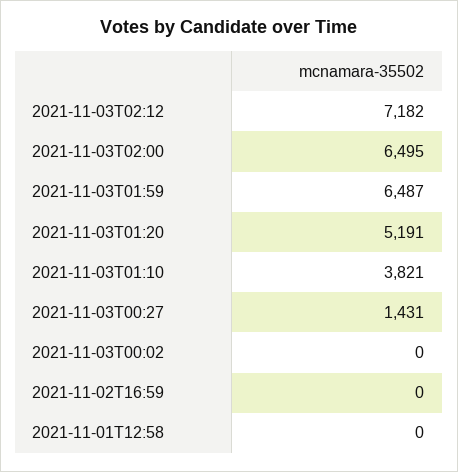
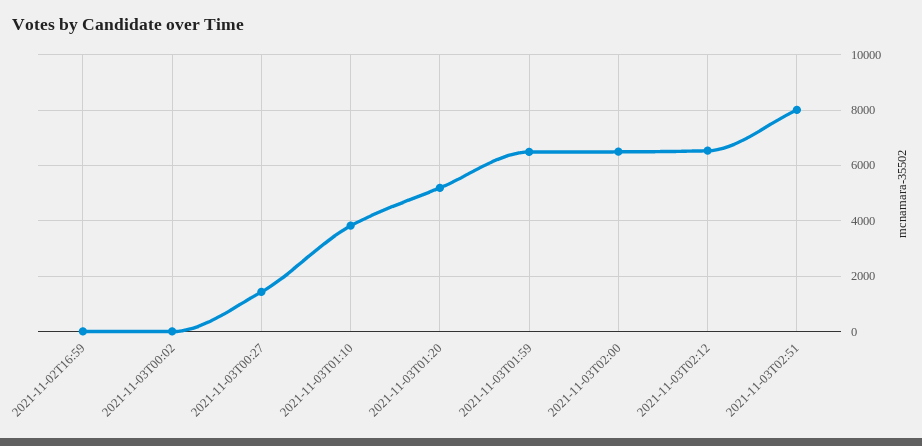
2021-11-03T02:12: 7182 -> 6500
2021-11-01T12:58: 0 -> none
2021-11-03T02:51: none -> 8000

